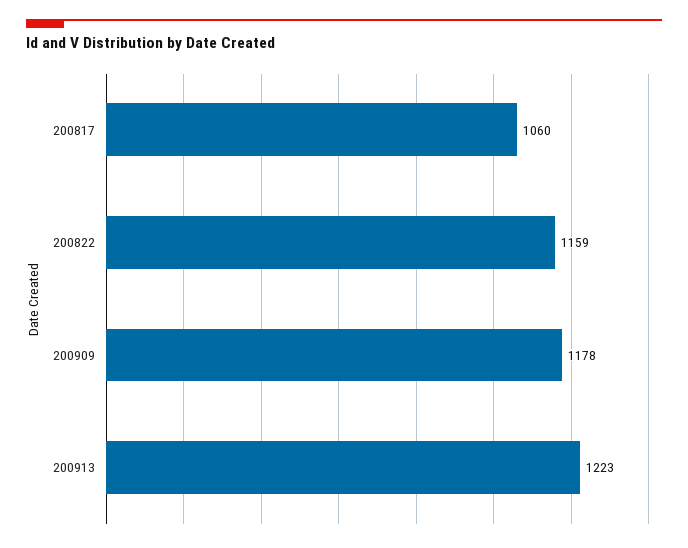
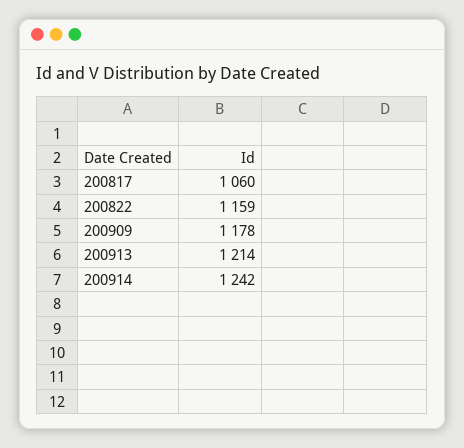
200913: 1223 -> 1214
200914: none -> 1242

